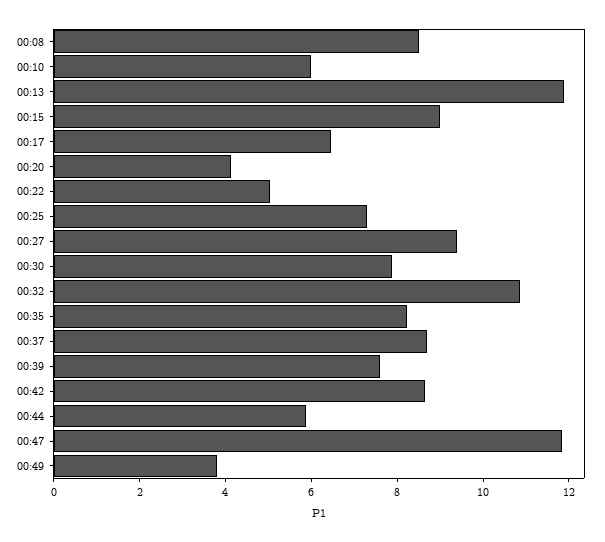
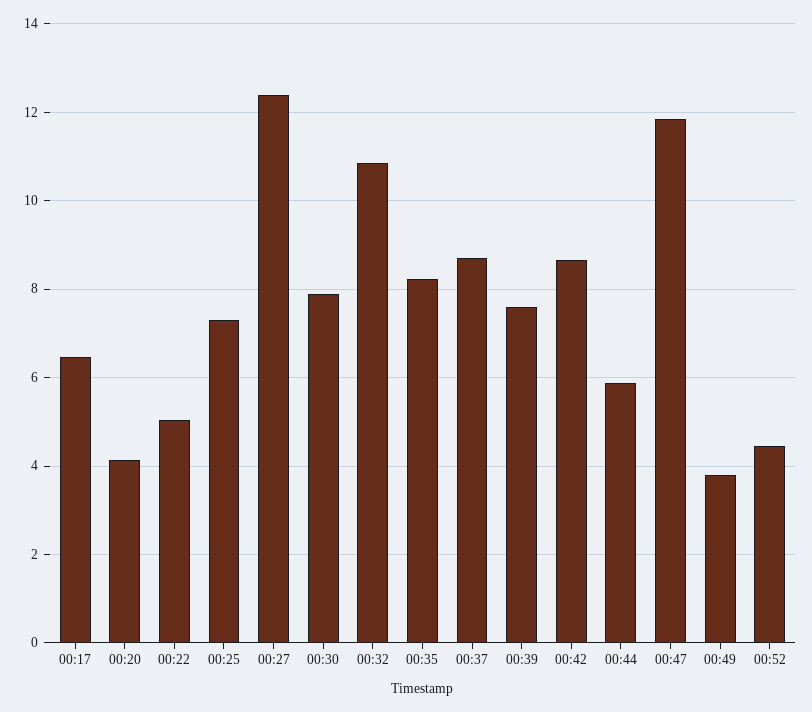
00:08: 8.5 -> none
00:10: 6 -> none
00:13: 12 -> none
00:15: 9 -> none
00:27: 9.5 -> 12.4
00:52: none -> 4.4

